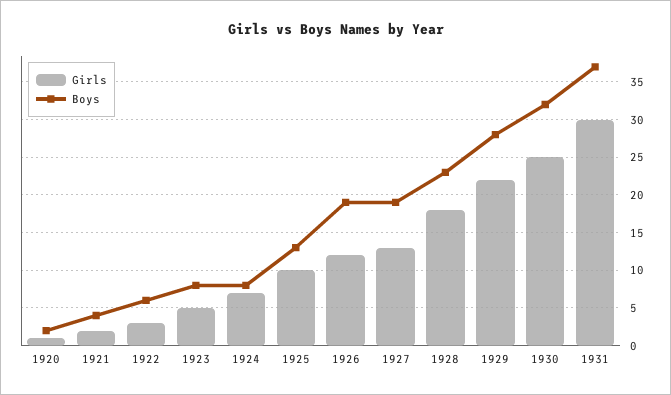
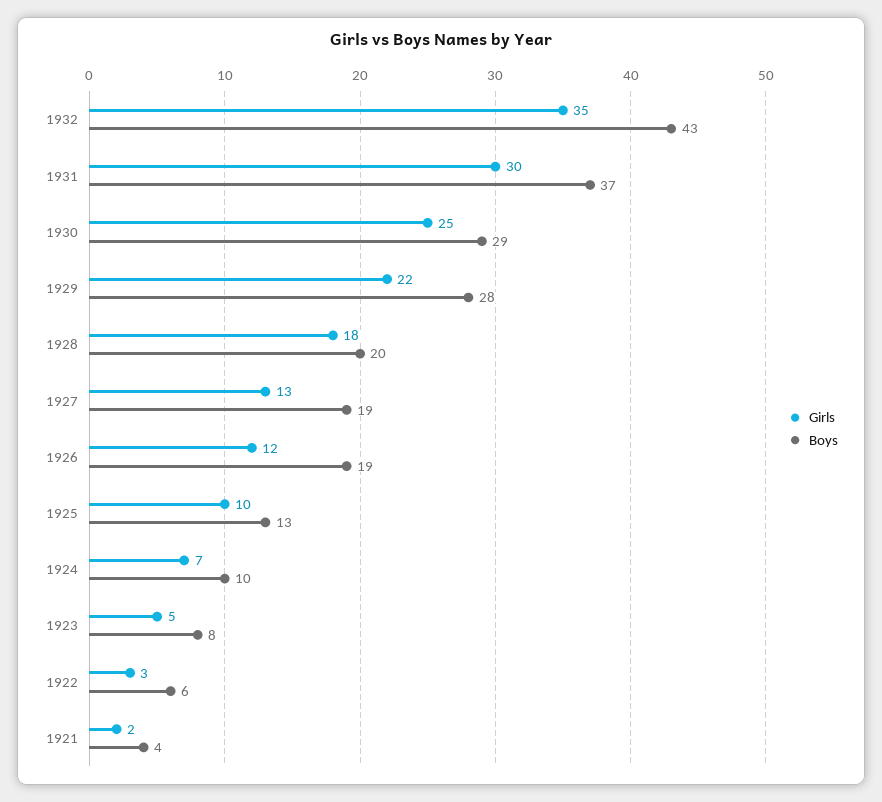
Girls, 1920: 1 -> none
Boys, 1920: 2 -> none
Boys, 1924: 8 -> 10
Boys, 1928: 23 -> 20
Boys, 1930: 32 -> 29
Girls, 1932: none -> 35
Boys, 1932: none -> 43

